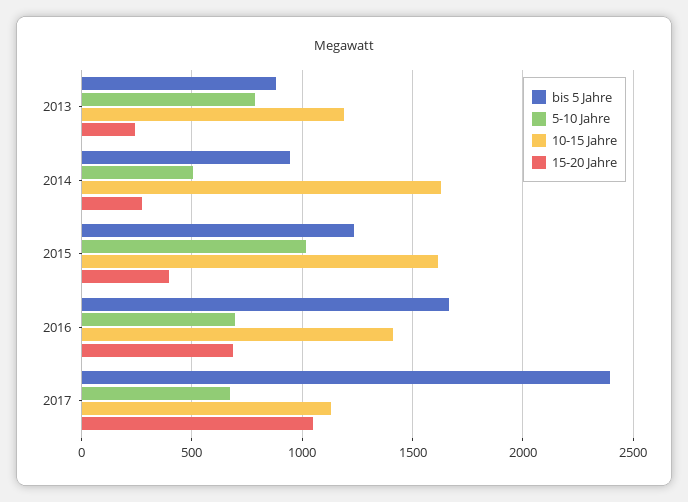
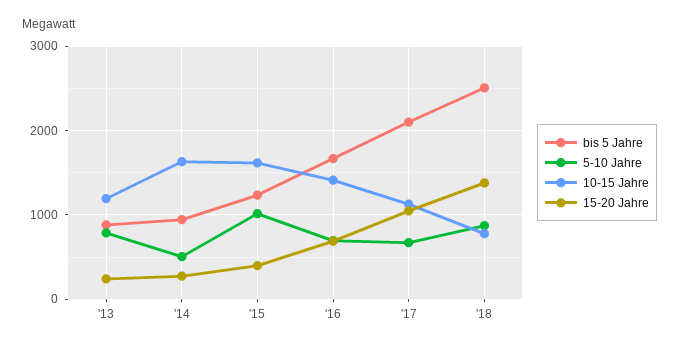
bis 5 Jahre, 2017: 2400 -> 2100
bis 5 Jahre, '18: none -> 2500
5-10 Jahre, '18: none -> 900
10-15 Jahre, '18: none -> 800
15-20 Jahre, '18: none -> 1400

